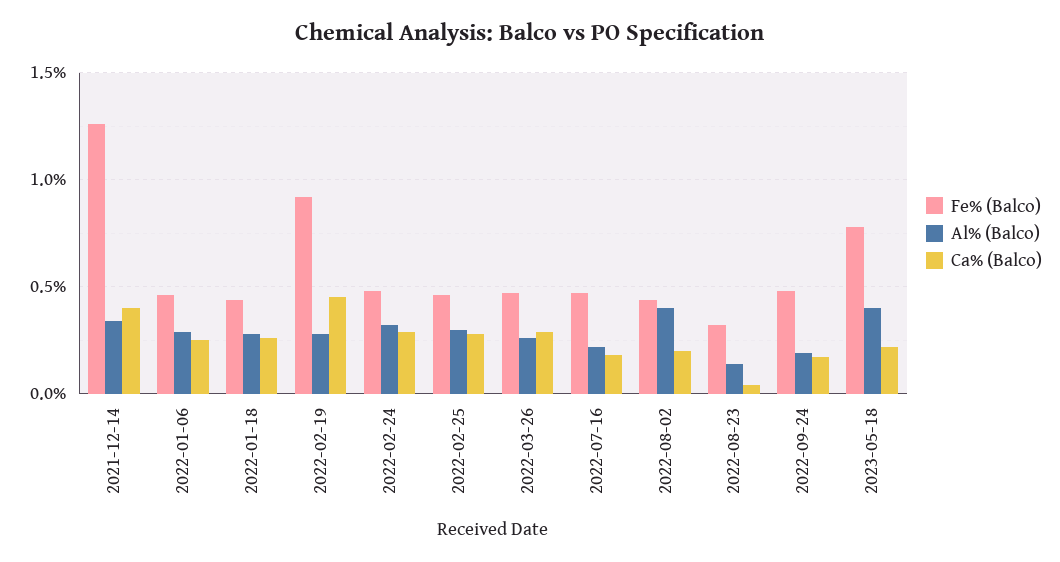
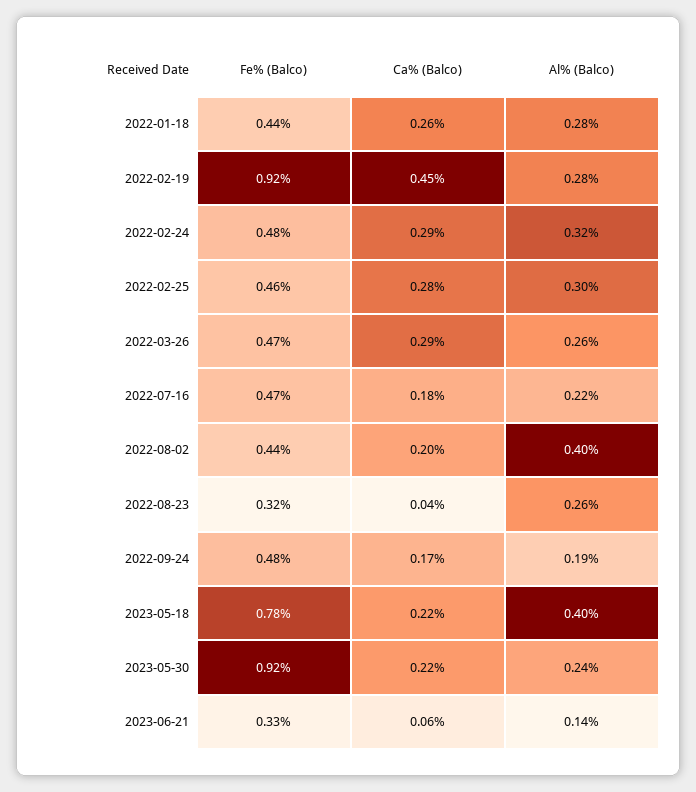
Fe% (Balco), 2021-12-14: 1.25 -> none
Al% (Balco), 2021-12-14: 0.35 -> none
Ca% (Balco), 2021-12-14: 0.4 -> none
Fe% (Balco), 2022-01-06: 0.45 -> none
Al% (Balco), 2022-01-06: 0.3 -> none
Ca% (Balco), 2022-01-06: 0.25 -> none
Al% (Balco), 2022-08-23: 0.15 -> 0.26
Fe% (Balco), 2023-05-30: none -> 0.92
Ca% (Balco), 2023-05-30: none -> 0.22
Al% (Balco), 2023-05-30: none -> 0.24
Fe% (Balco), 2023-06-21: none -> 0.33
Ca% (Balco), 2023-06-21: none -> 0.06
Al% (Balco), 2023-06-21: none -> 0.14

